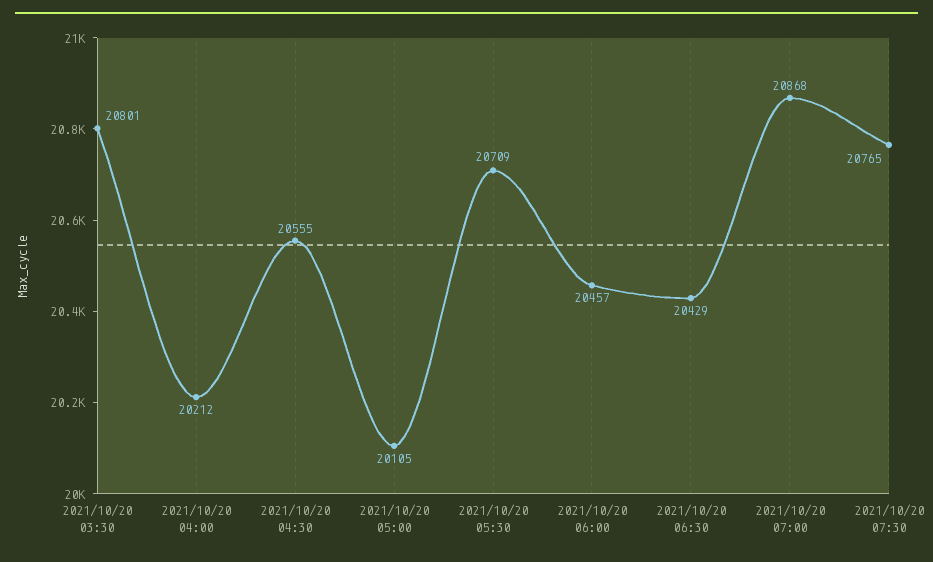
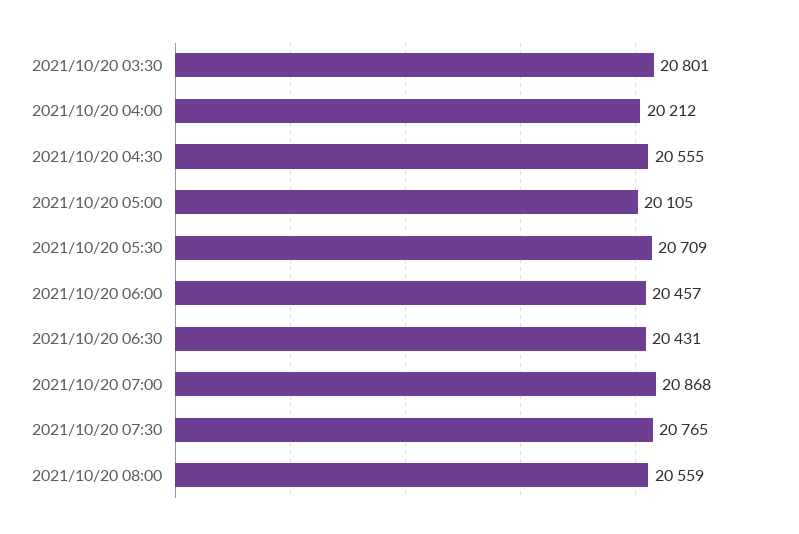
2021/10/20 06:30: 20429 -> 20431
2021/10/20 08:00: none -> 20559

